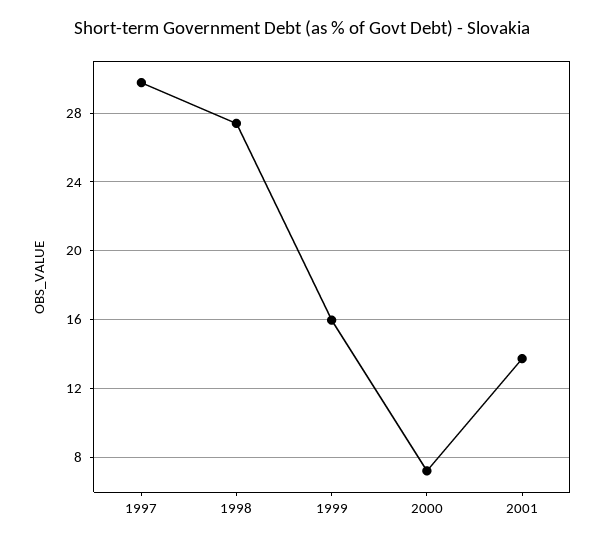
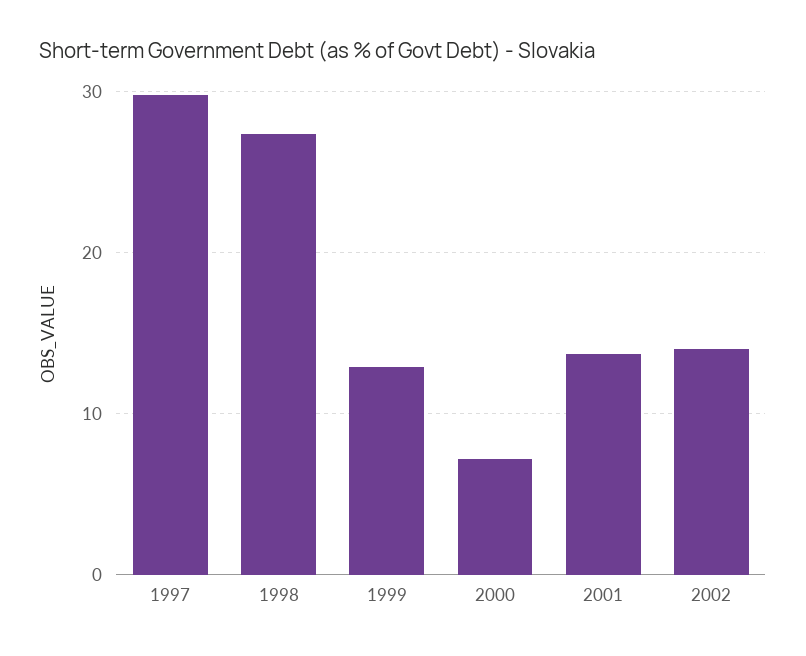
1999: 16 -> 13
2002: none -> 14

